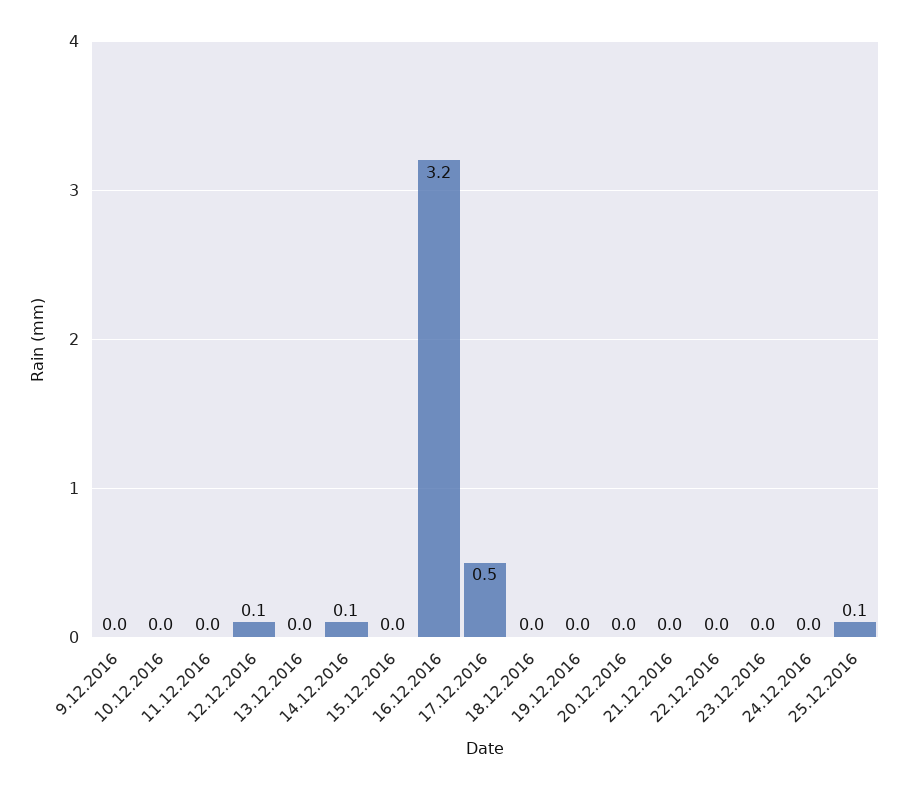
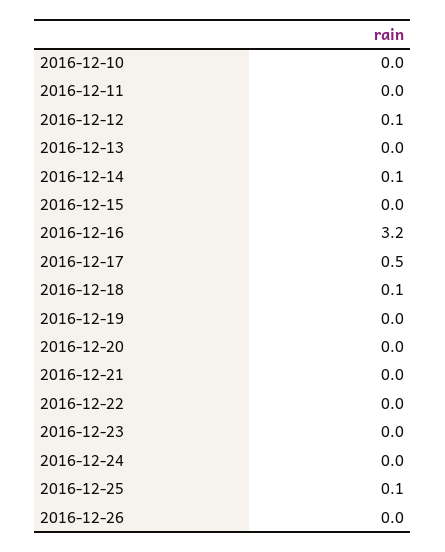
9.12.2016: 0 -> none
18.12.2016: 0 -> 0.1
2016-12-26: none -> 0

